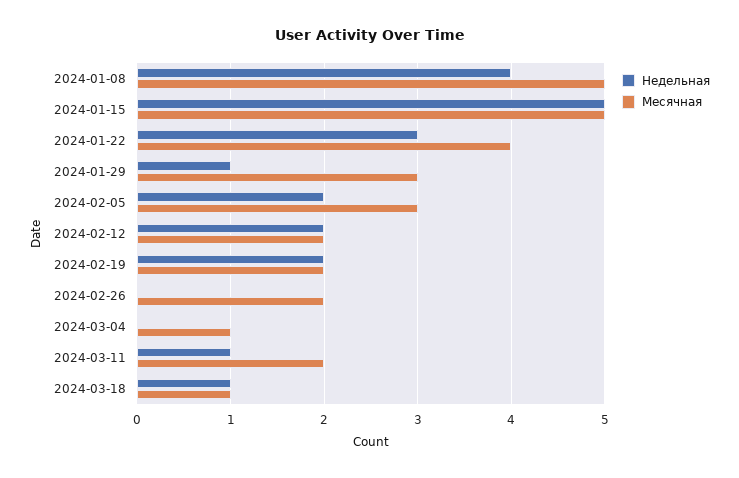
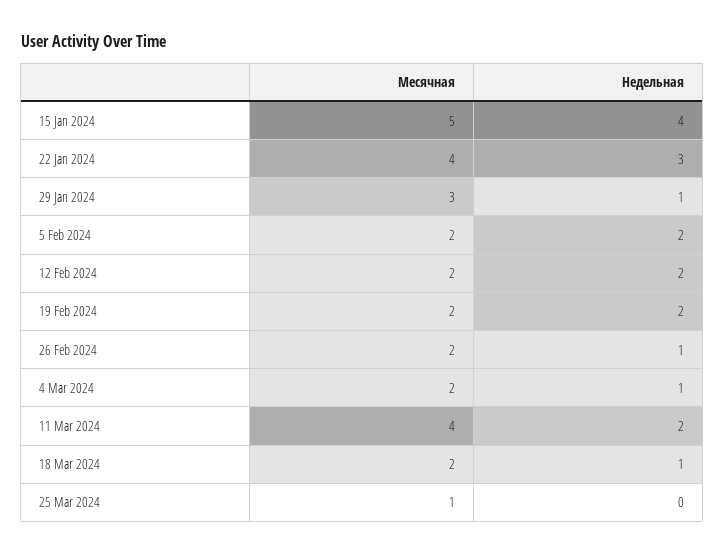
Недельная, 2024-01-08: 4 -> none
Месячная, 2024-01-08: 5 -> none
Недельная, 2024-01-15: 5 -> 4
Месячная, 2024-02-05: 3 -> 2
Недельная, 2024-02-26: 0 -> 1
Недельная, 2024-03-04: 0 -> 1
Месячная, 2024-03-04: 1 -> 2
Недельная, 2024-03-11: 1 -> 2
Месячная, 2024-03-11: 2 -> 4
Месячная, 2024-03-18: 1 -> 2
Месячная, 25 Mar 2024: none -> 1
Недельная, 25 Mar 2024: none -> 0

